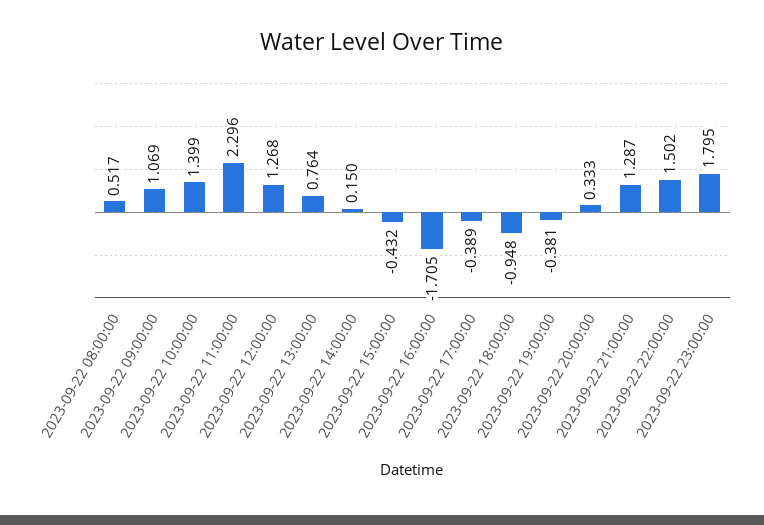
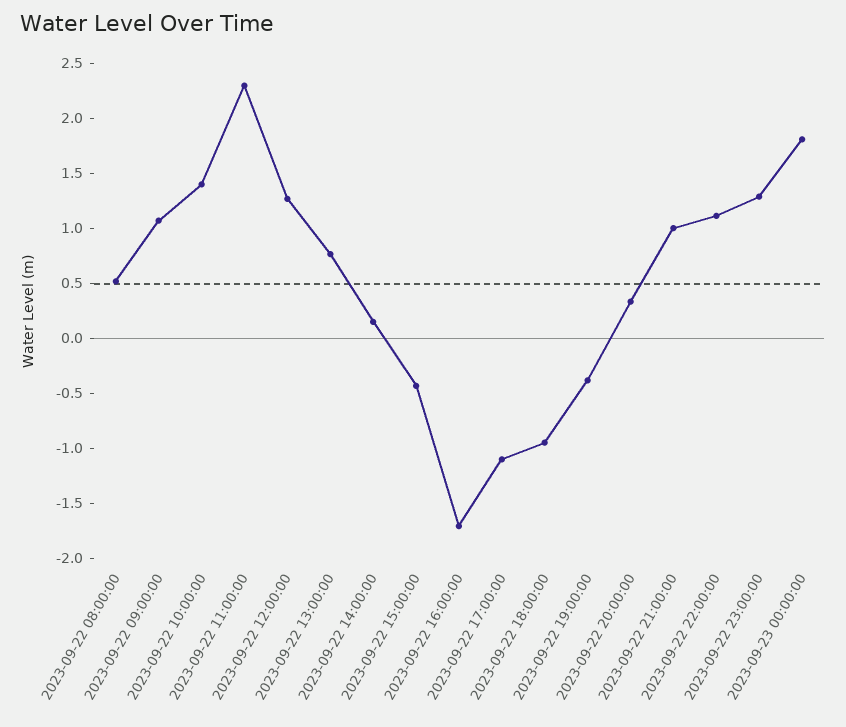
2023-09-22 17:00:00: -0.389 -> -1.1
2023-09-22 21:00:00: 1.287 -> 1
2023-09-22 22:00:00: 1.502 -> 1.1
2023-09-22 23:00:00: 1.795 -> 1.3
2023-09-23 00:00:00: none -> 1.8

